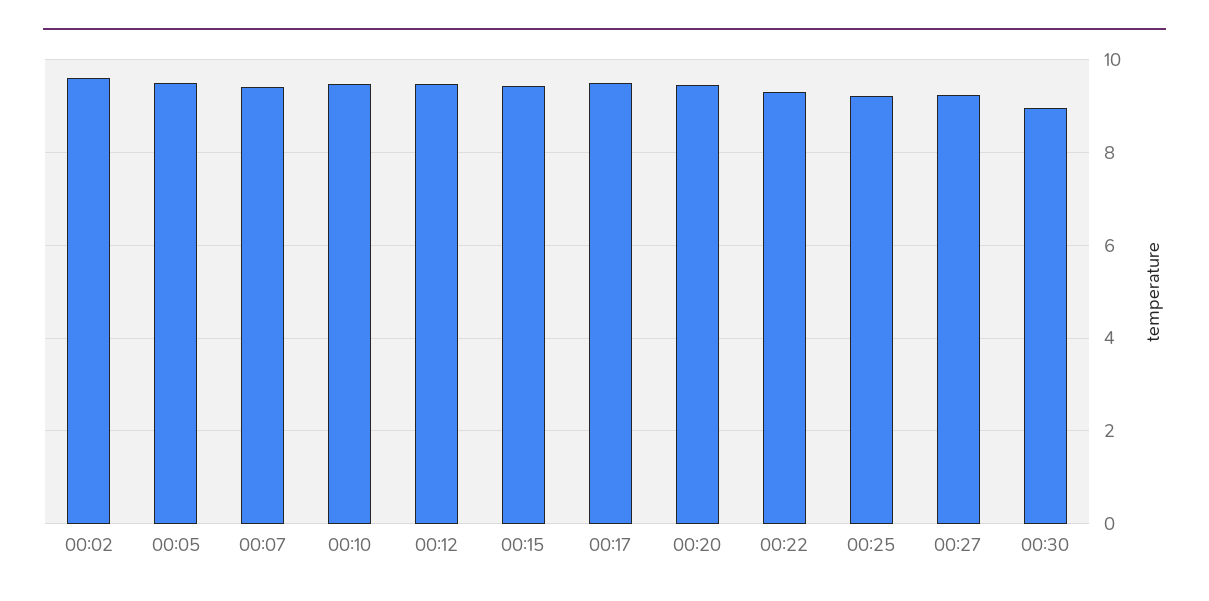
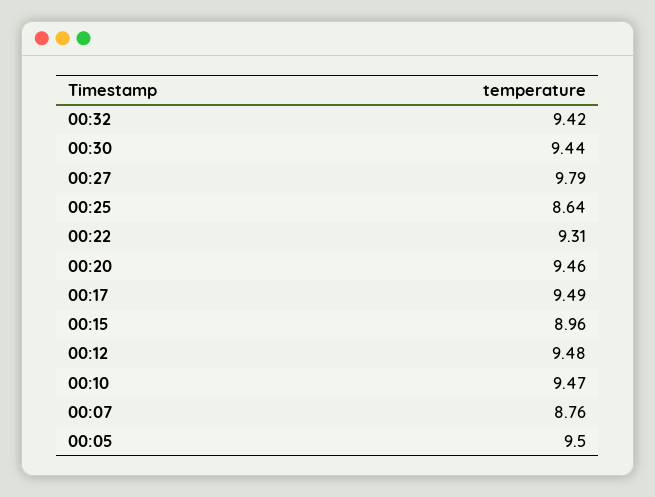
00:02: 9.6 -> none
00:07: 9.4 -> 8.76
00:15: 9.4 -> 8.96
00:25: 9.2 -> 8.64
00:27: 9.2 -> 9.79
00:30: 9 -> 9.44
00:32: none -> 9.42

